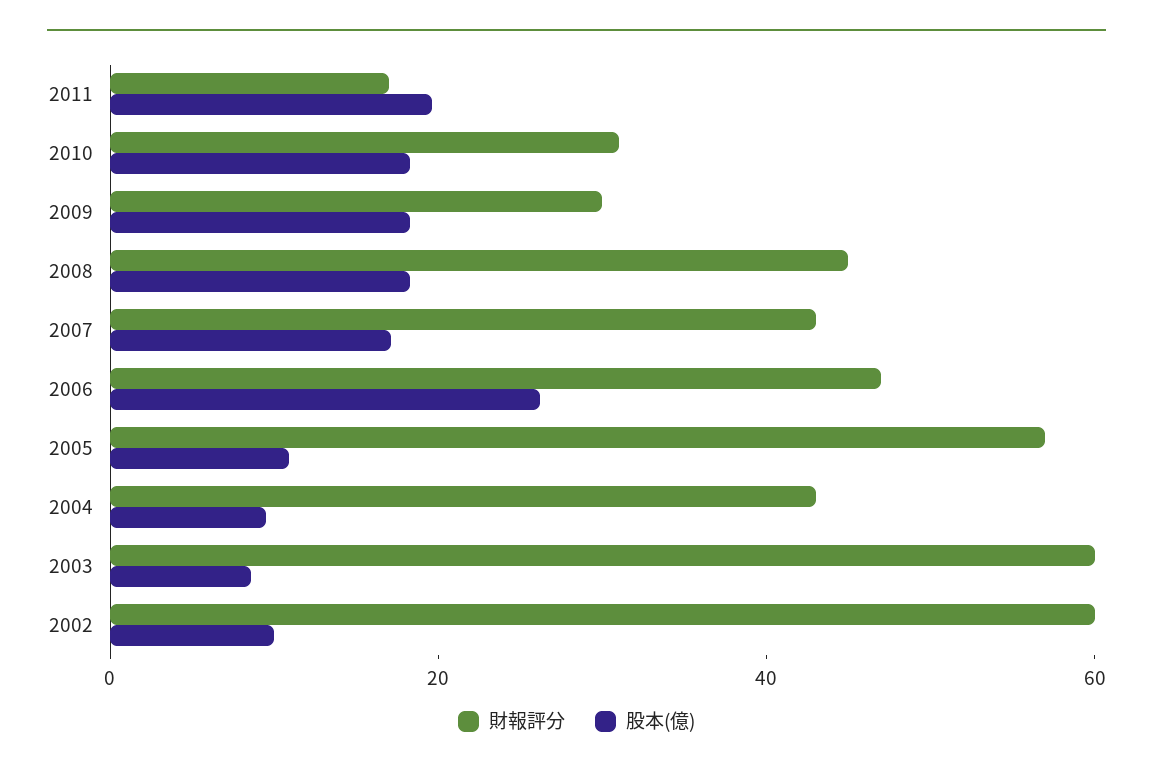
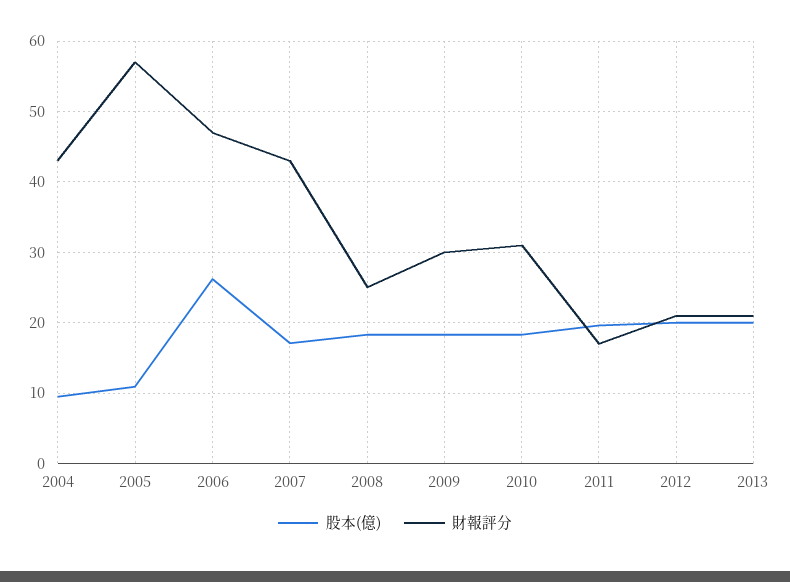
財報評分, 2008: 45 -> 25
財報評分, 2003: 60 -> none
股本(億), 2003: 10 -> none
財報評分, 2002: 60 -> none
股本(億), 2002: 10 -> none
股本(億), 2012: none -> 20
財報評分, 2012: none -> 21
股本(億), 2013: none -> 20
財報評分, 2013: none -> 21

